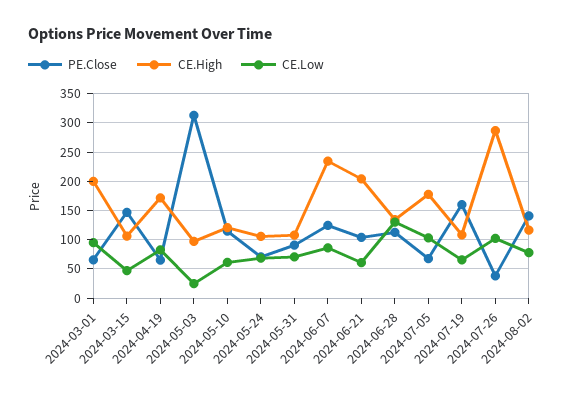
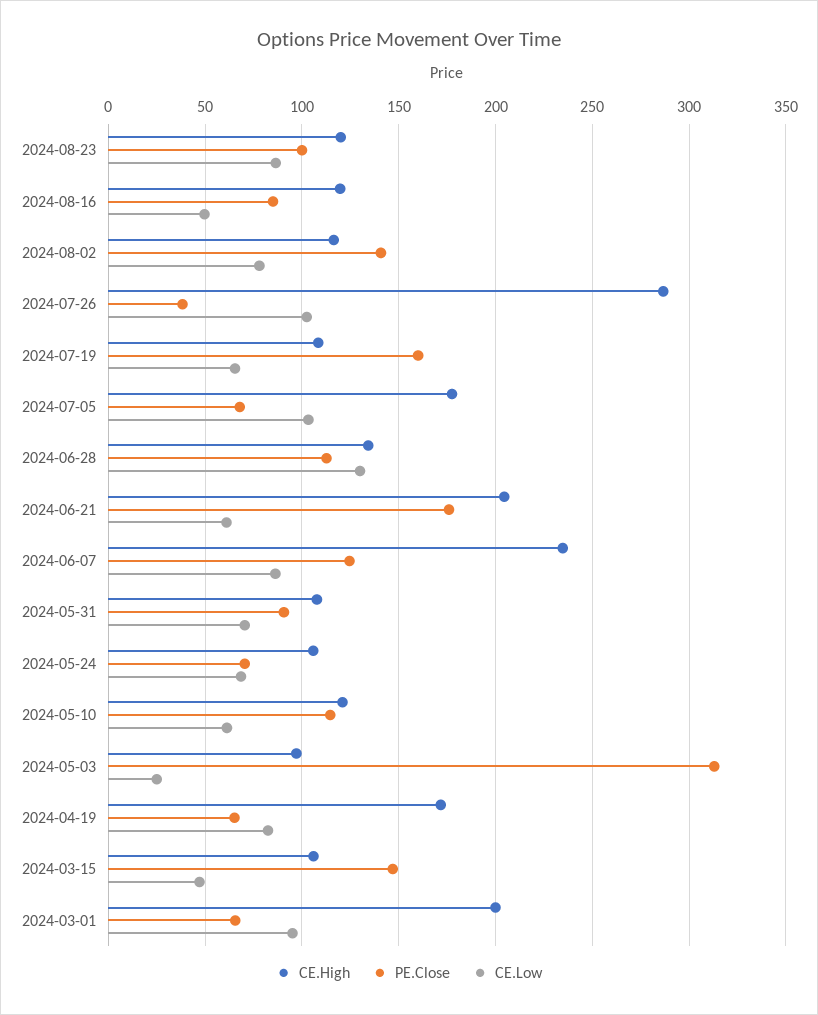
PE.Close, 2024-06-21: 100 -> 175
CE.High, 2024-08-23: none -> 120
PE.Close, 2024-08-23: none -> 100
CE.Low, 2024-08-23: none -> 85
CE.High, 2024-08-16: none -> 120
PE.Close, 2024-08-16: none -> 85
CE.Low, 2024-08-16: none -> 50

